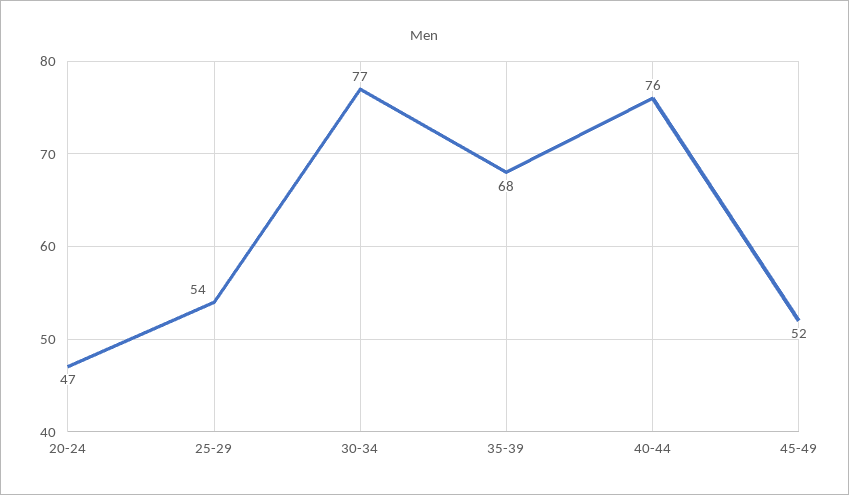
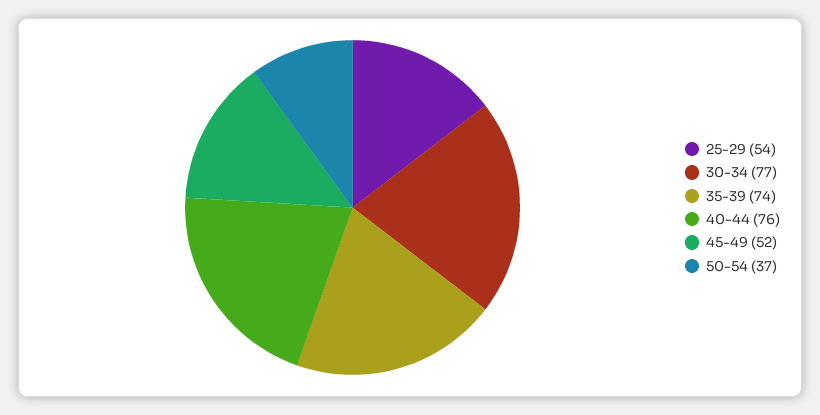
20-24: 47 -> none
35-39: 68 -> 74
50-54: none -> 37

